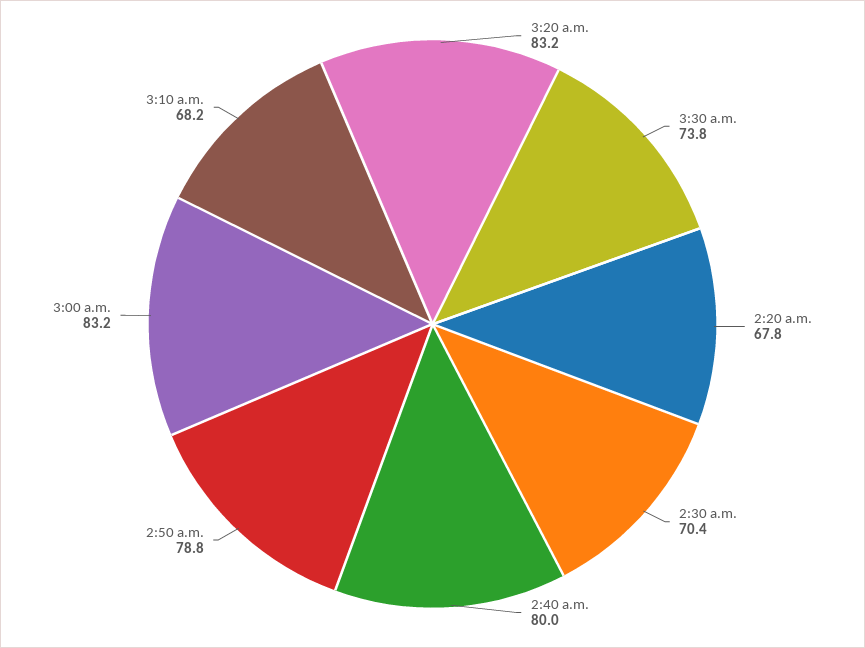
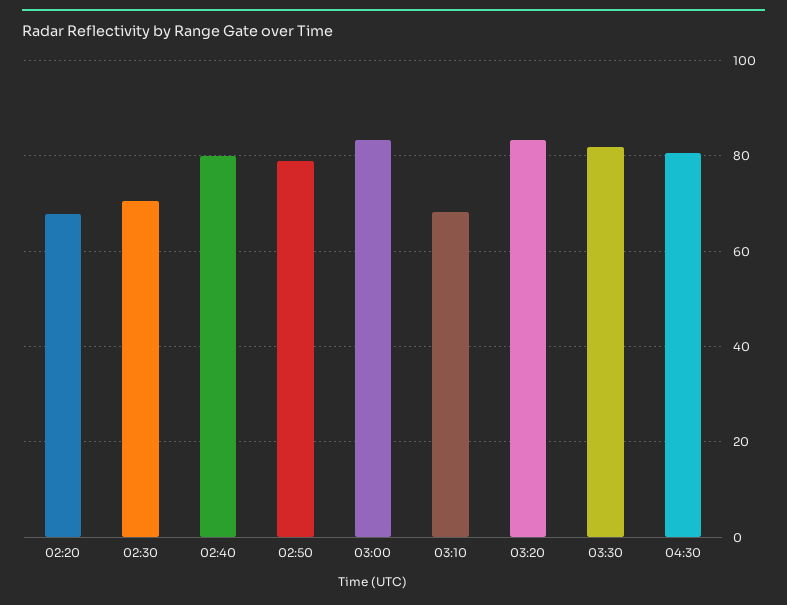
3:30 a.m.: 73.8 -> 82
04:30: none -> 80

